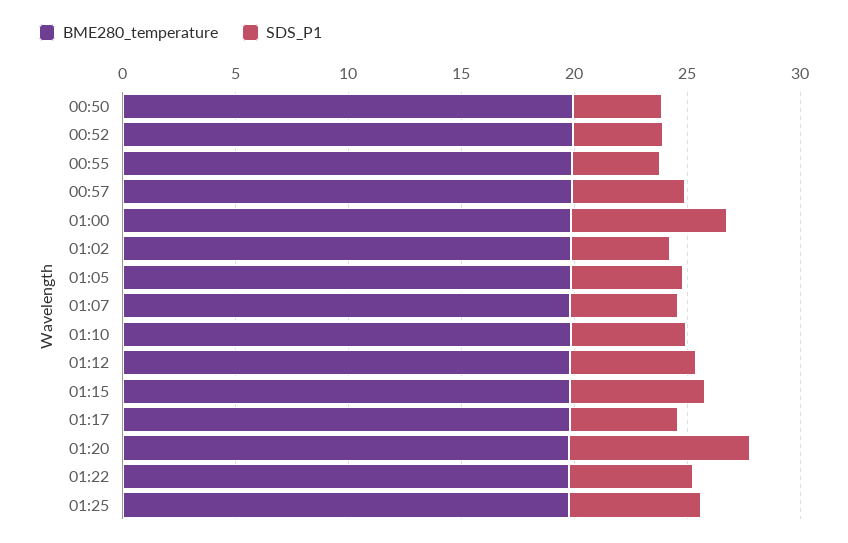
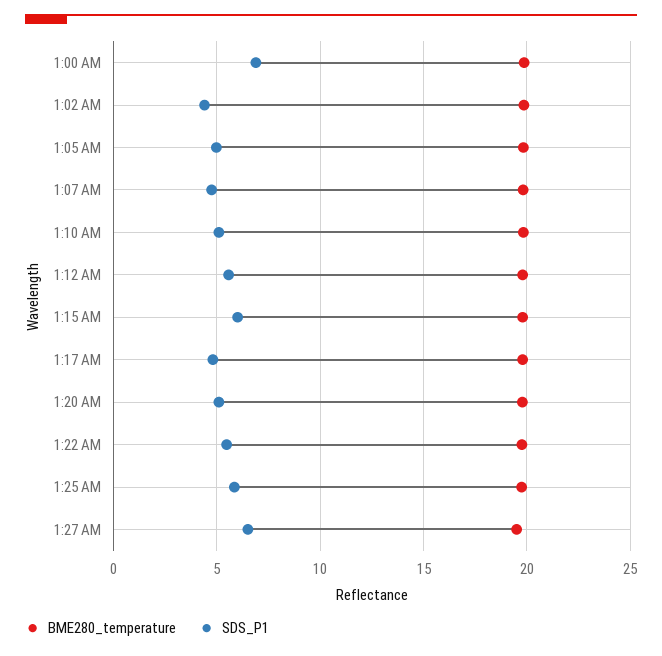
BME280_temperature, 00:50: 20 -> none
SDS_P1, 00:50: 4 -> none
BME280_temperature, 00:52: 20 -> none
SDS_P1, 00:52: 4 -> none
BME280_temperature, 00:55: 20 -> none
SDS_P1, 00:55: 4 -> none
BME280_temperature, 00:57: 20 -> none
SDS_P1, 00:57: 5 -> none
SDS_P1, 01:20: 8 -> 5
BME280_temperature, 1:27 AM: none -> 19.5
SDS_P1, 1:27 AM: none -> 6.5

